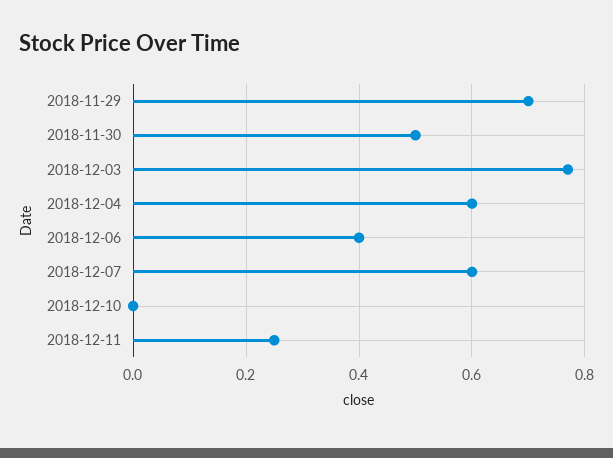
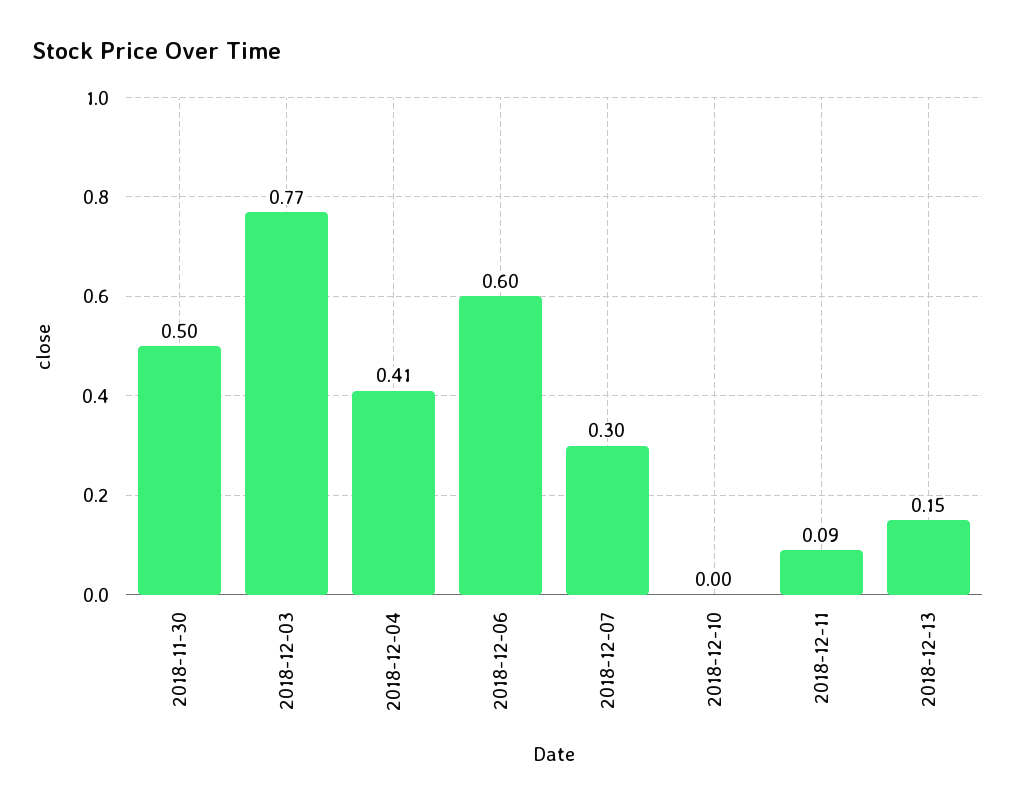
2018-11-29: 0.7 -> none
2018-12-04: 0.6 -> 0.41
2018-12-06: 0.4 -> 0.6
2018-12-07: 0.6 -> 0.3
2018-12-11: 0.25 -> 0.09
2018-12-13: none -> 0.15

